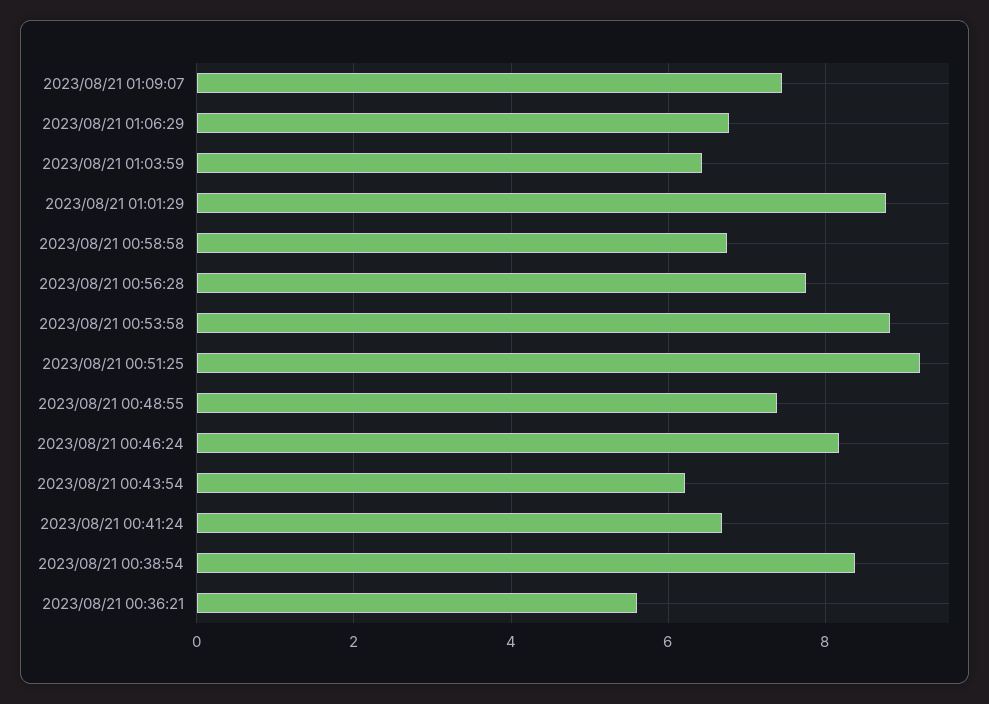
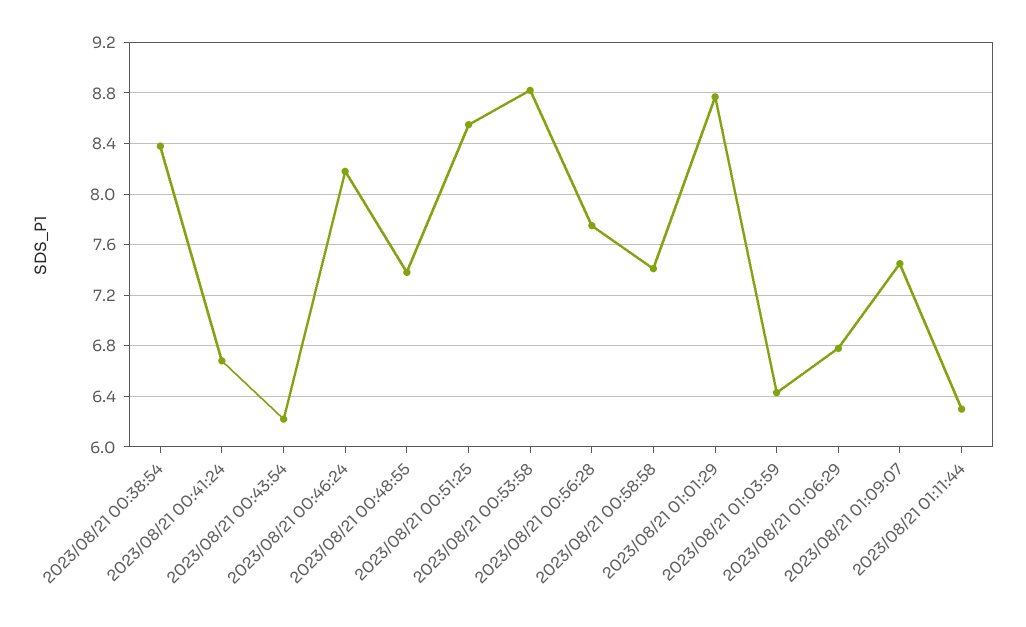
2023/08/21 00:58:58: 6.8 -> 7.4
2023/08/21 00:51:25: 9.2 -> 8.55
2023/08/21 00:36:21: 5.6 -> none
2023/08/21 01:11:44: none -> 6.3

